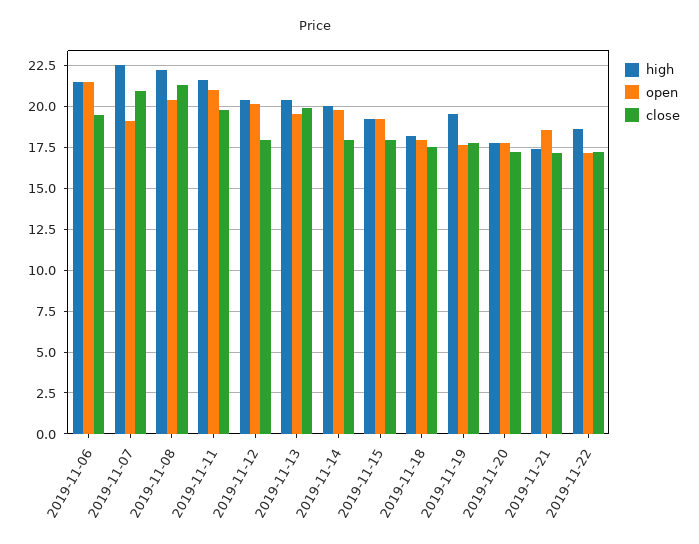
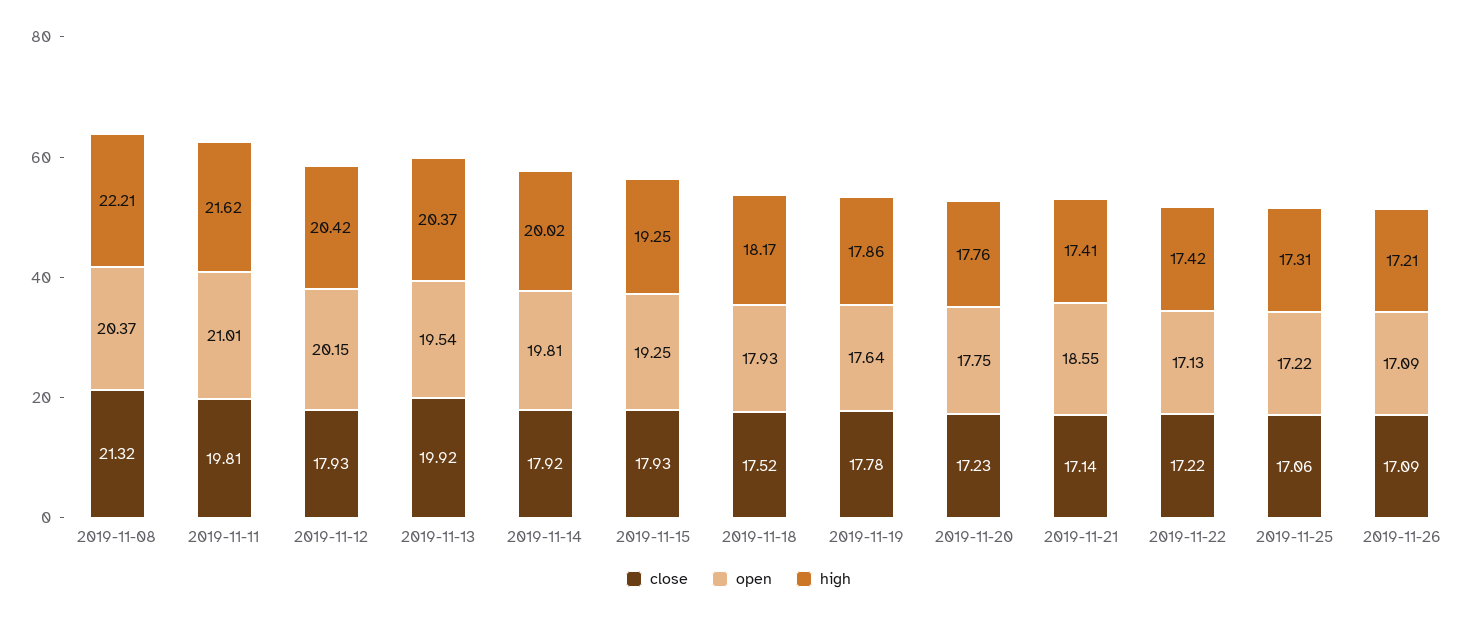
high, 2019-11-06: 21.5 -> none
open, 2019-11-06: 21.5 -> none
close, 2019-11-06: 19.5 -> none
high, 2019-11-07: 22.5 -> none
open, 2019-11-07: 19 -> none
close, 2019-11-07: 21 -> none
high, 2019-11-19: 19.5 -> 17.86
high, 2019-11-22: 18.5 -> 17.42
close, 2019-11-25: none -> 17.06
open, 2019-11-25: none -> 17.22
high, 2019-11-25: none -> 17.31
close, 2019-11-26: none -> 17.09
open, 2019-11-26: none -> 17.09
high, 2019-11-26: none -> 17.21

